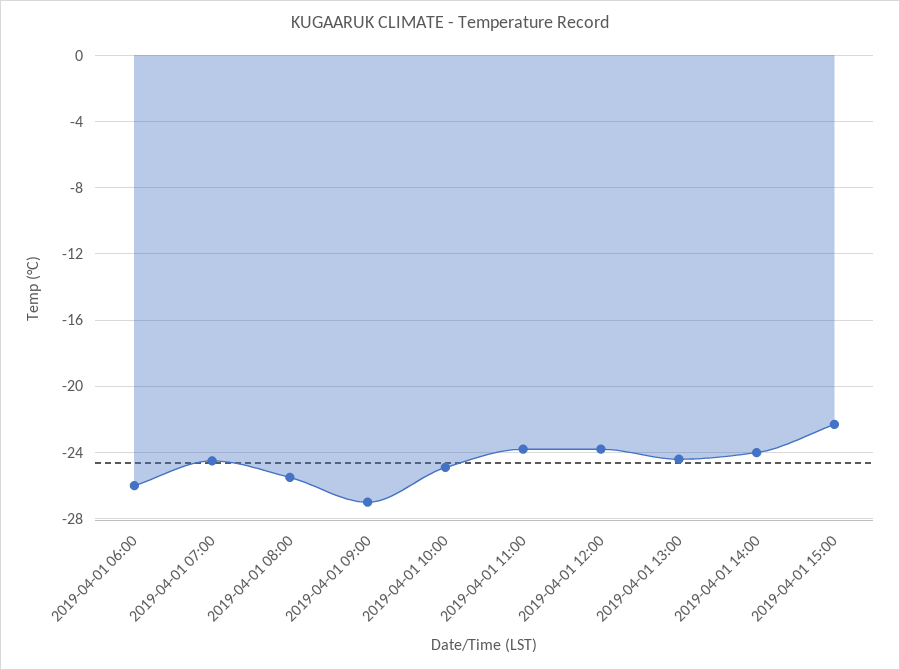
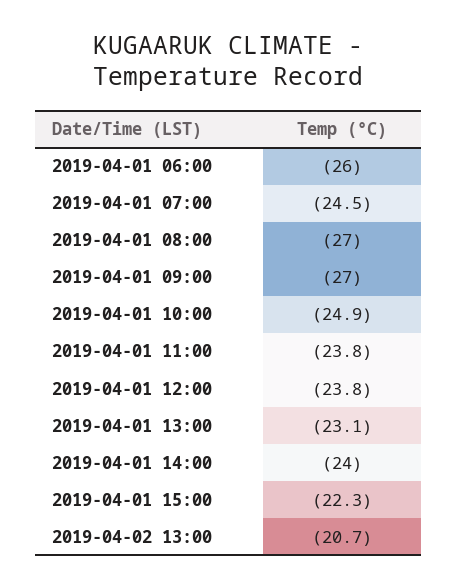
2019-04-01 08:00: -25.5 -> -27
2019-04-01 13:00: -24.5 -> -23.1
2019-04-02 13:00: none -> -20.7

